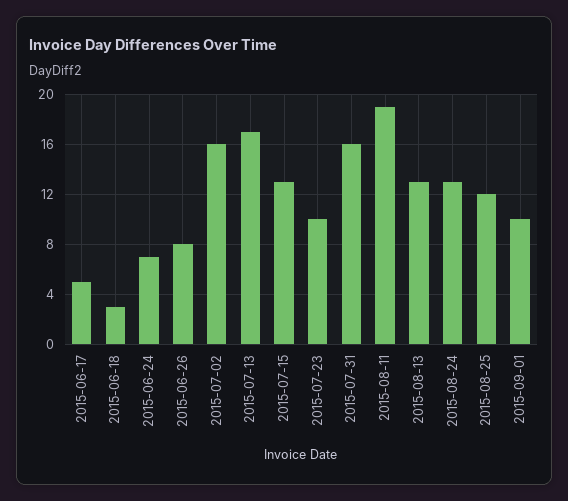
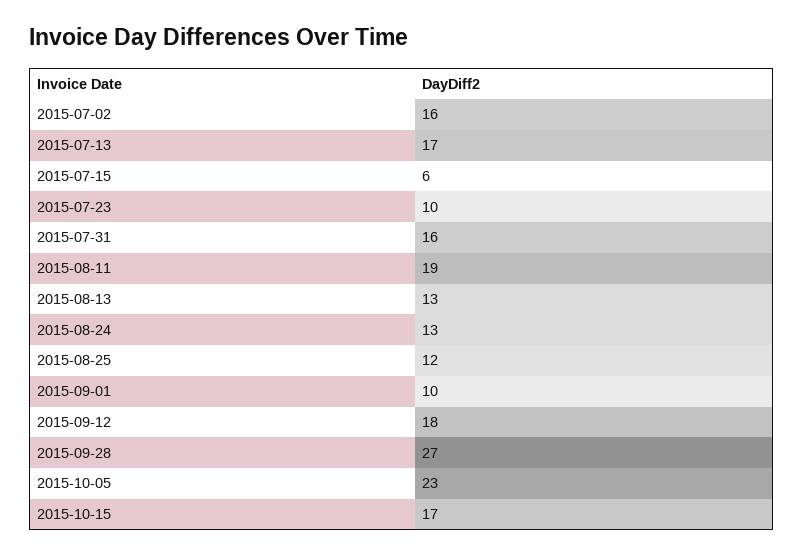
2015-06-17: 5 -> none
2015-06-18: 3 -> none
2015-06-24: 7 -> none
2015-06-26: 8 -> none
2015-07-15: 13 -> 6
2015-09-12: none -> 18
2015-09-28: none -> 27
2015-10-05: none -> 23
2015-10-15: none -> 17

